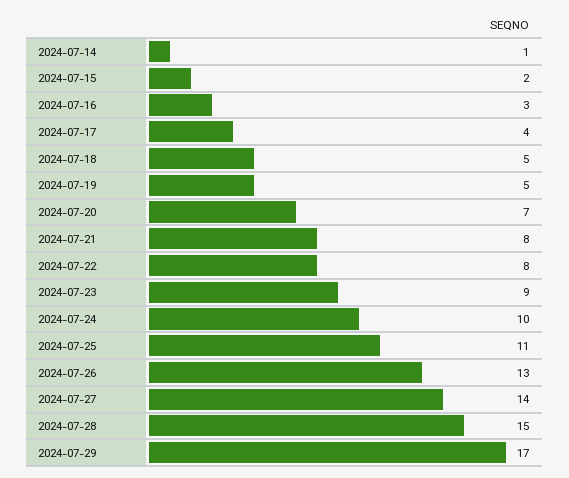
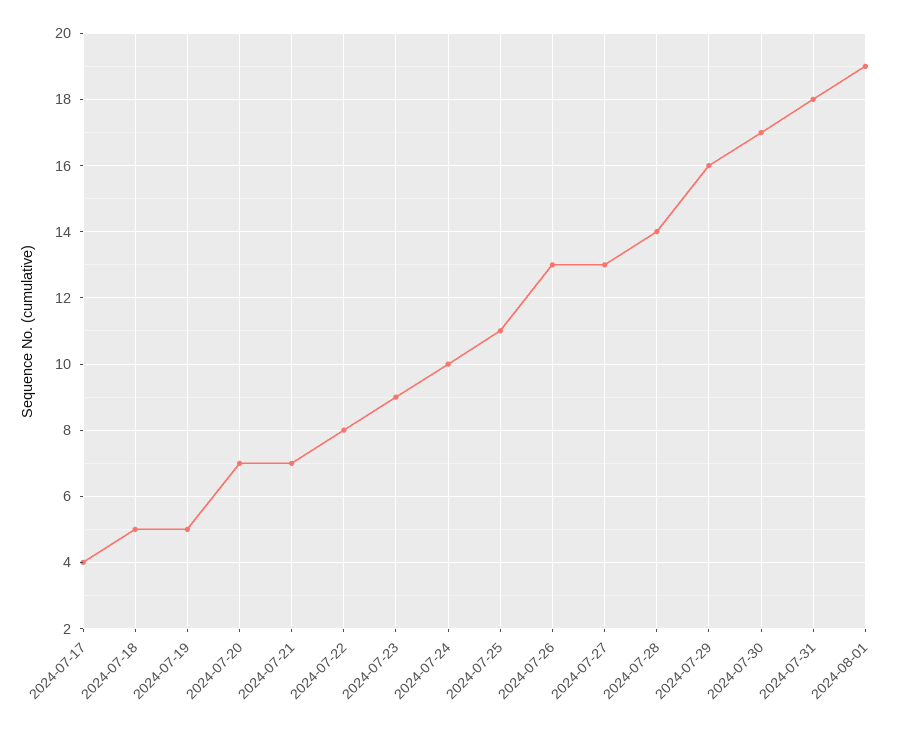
2024-07-14: 1 -> none
2024-07-15: 2 -> none
2024-07-16: 3 -> none
2024-07-21: 8 -> 7
2024-07-27: 14 -> 13
2024-07-28: 15 -> 14
2024-07-29: 17 -> 16
2024-07-30: none -> 17
2024-07-31: none -> 18
2024-08-01: none -> 19

